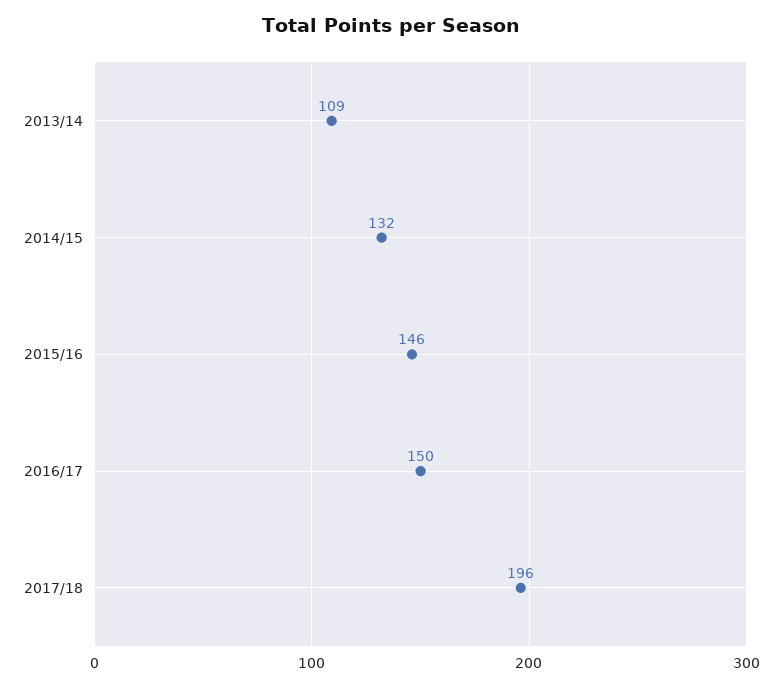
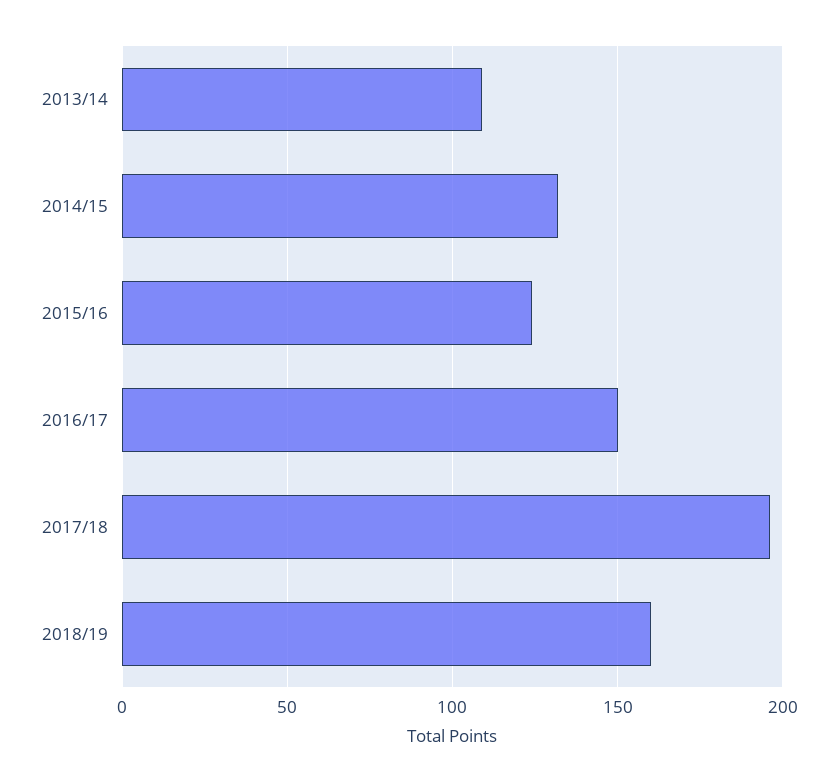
2015/16: 146 -> 125
2018/19: none -> 160

